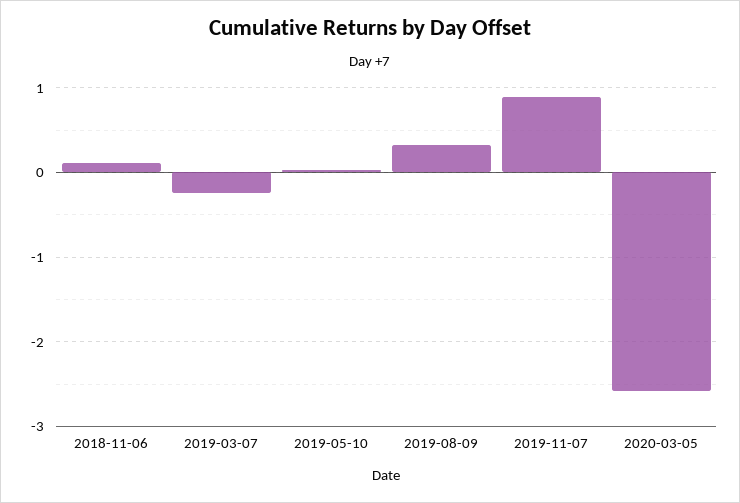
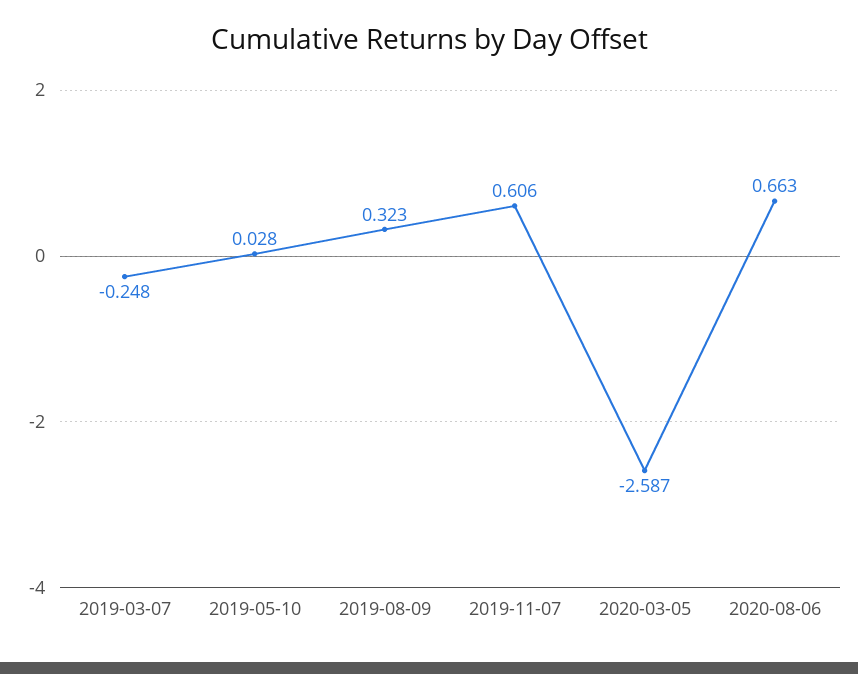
2018-11-06: 0.1 -> none
2019-11-07: 0.9 -> 0.606
2020-08-06: none -> 0.663

